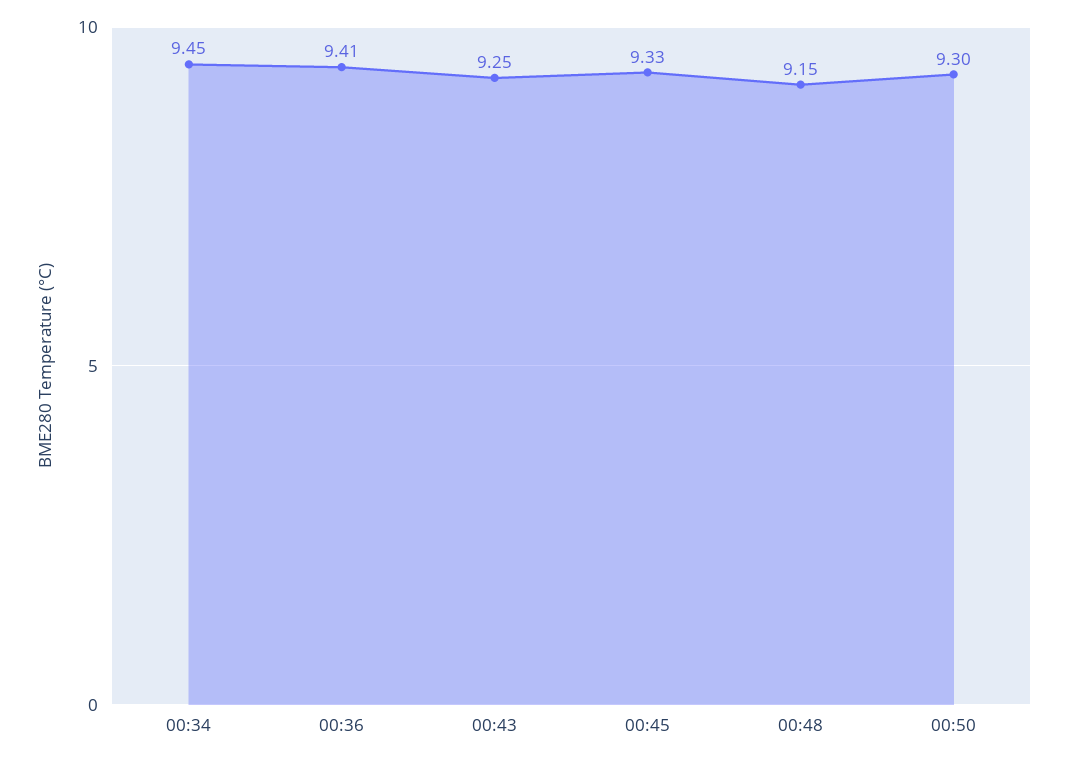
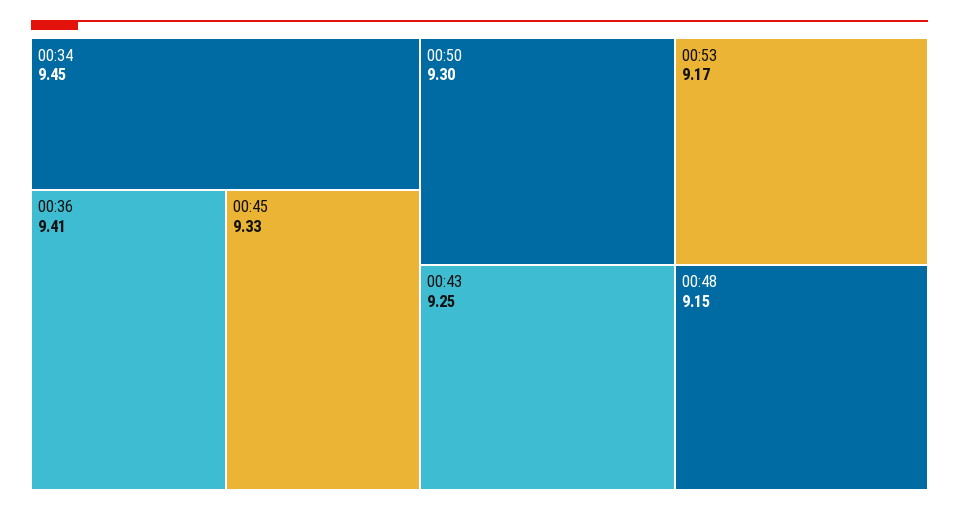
00:53: none -> 9.17

